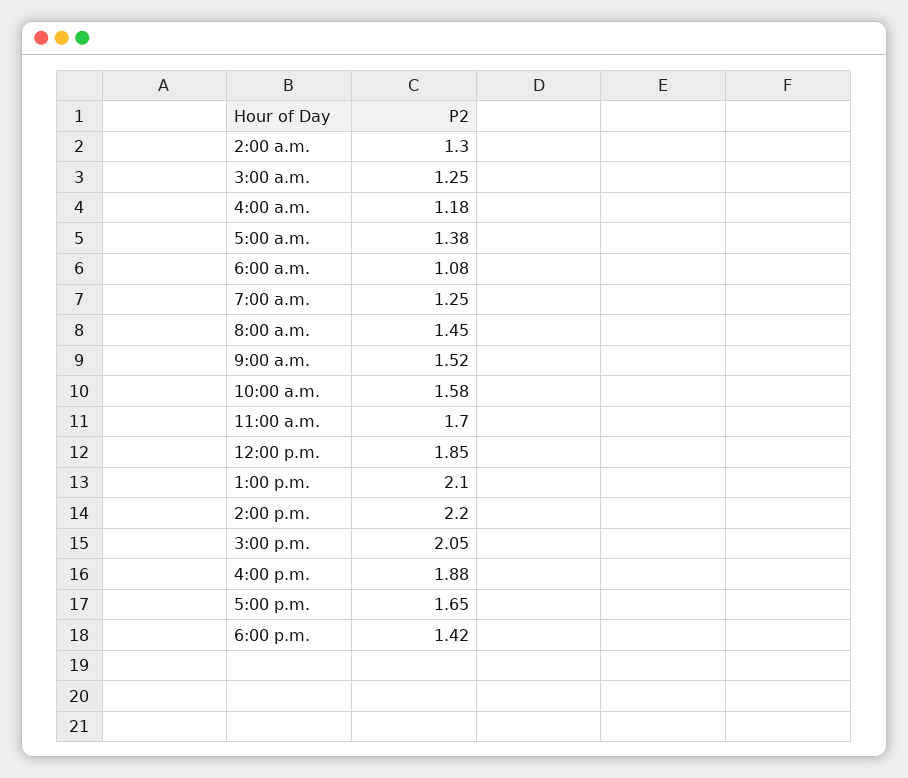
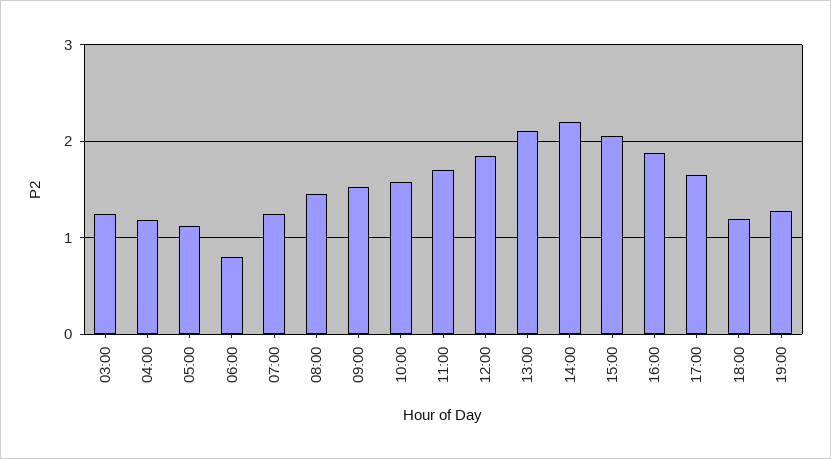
2:00 a.m.: 1.3 -> none
5:00 a.m.: 1.38 -> 1.1
6:00 a.m.: 1.08 -> 0.8
6:00 p.m.: 1.42 -> 1.2
19:00: none -> 1.3

